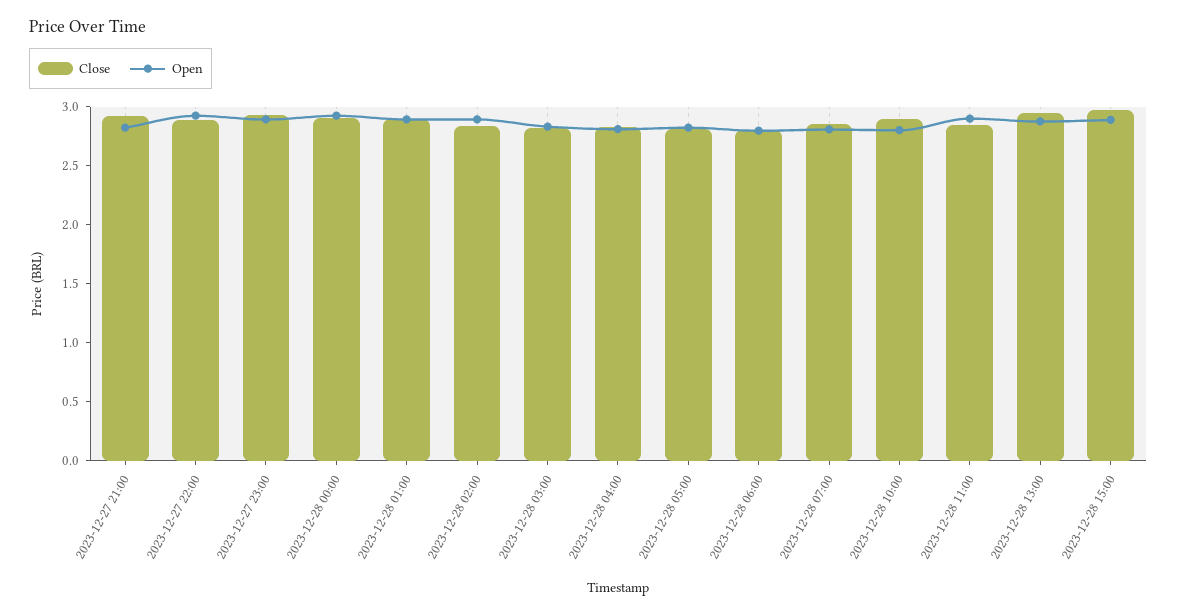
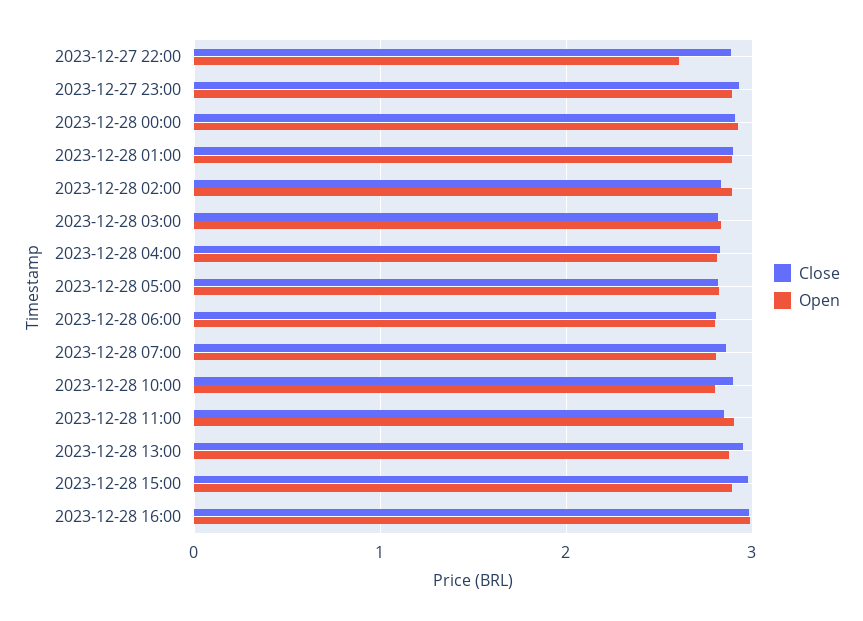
Close, 2023-12-27 21:00: 2.9 -> none
Open, 2023-12-27 21:00: 2.8 -> none
Open, 2023-12-27 22:00: 2.9 -> 2.6
Close, 2023-12-28 16:00: none -> 3
Open, 2023-12-28 16:00: none -> 3

